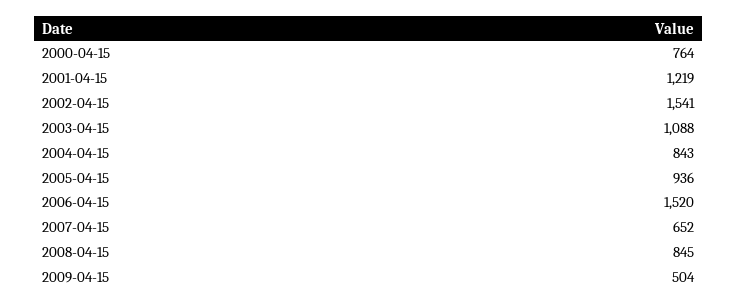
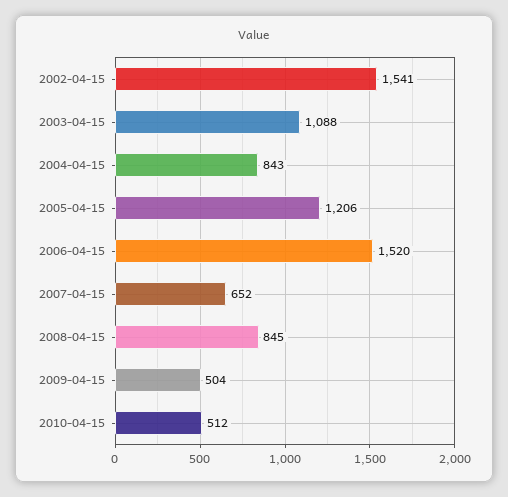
2000-04-15: 764 -> none
2001-04-15: 1219 -> none
2005-04-15: 936 -> 1206
2010-04-15: none -> 512

